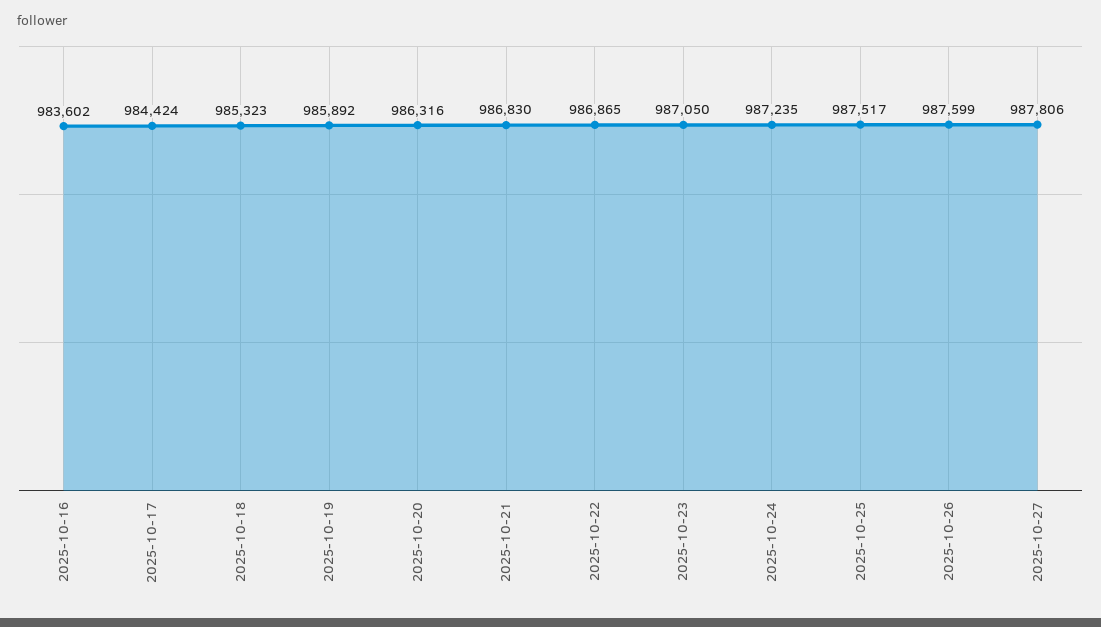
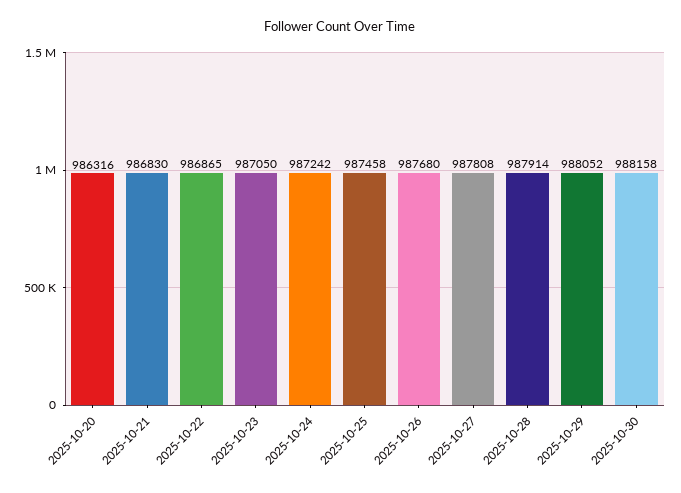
2025-10-16: 983602 -> none
2025-10-17: 984424 -> none
2025-10-18: 985323 -> none
2025-10-19: 985892 -> none
2025-10-24: 987235 -> 987242
2025-10-25: 987517 -> 987458
2025-10-26: 987599 -> 987680
2025-10-27: 987806 -> 987808
2025-10-28: none -> 987914
2025-10-29: none -> 988052
2025-10-30: none -> 988158

